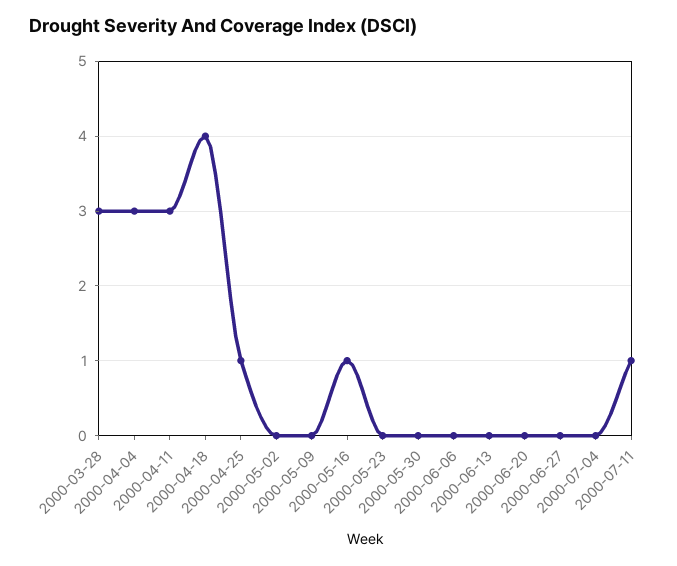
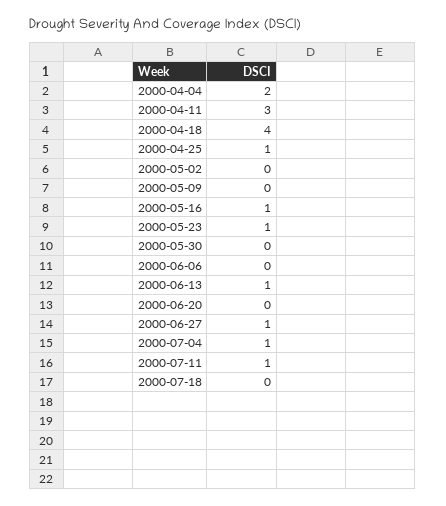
2000-03-28: 3 -> none
2000-04-04: 3 -> 2
2000-05-23: 0 -> 1
2000-06-13: 0 -> 1
2000-06-27: 0 -> 1
2000-07-04: 0 -> 1
2000-07-18: none -> 0

